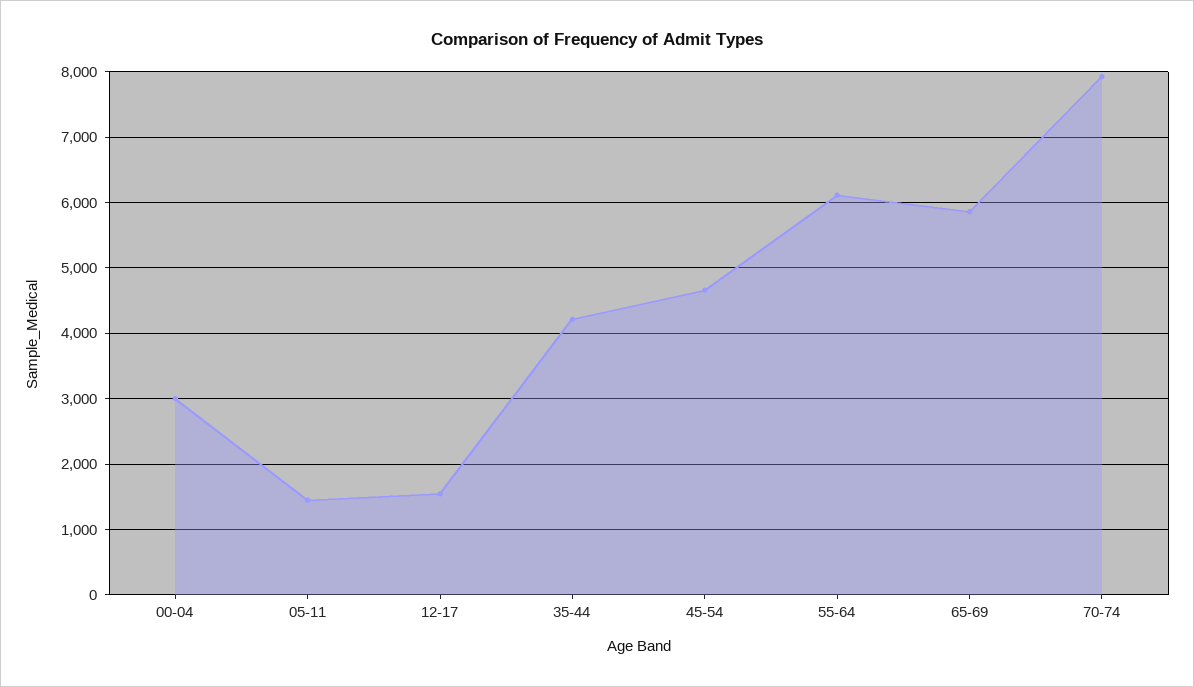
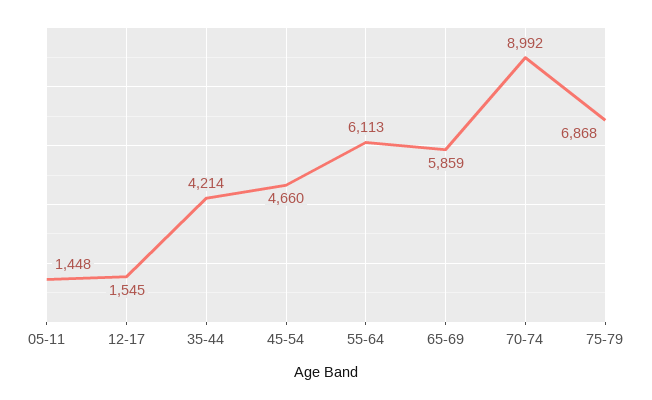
00-04: 3000 -> none
70-74: 7900 -> 8992
75-79: none -> 6868

